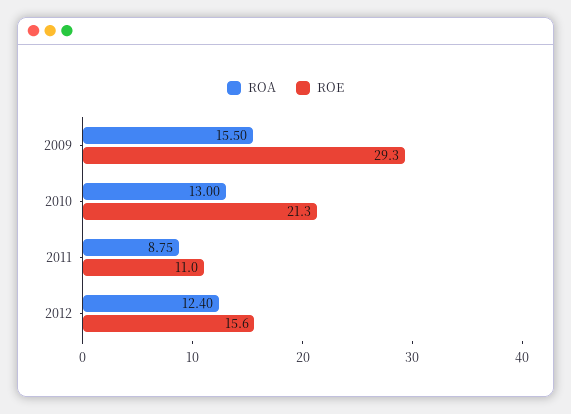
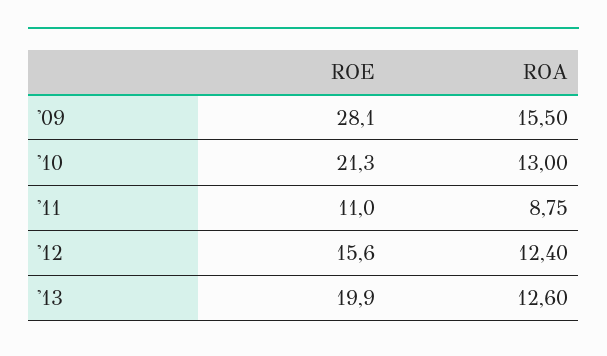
ROE, 2009: 29.3 -> 28.1
ROE, '13: none -> 19.9
ROA, '13: none -> 12.6

